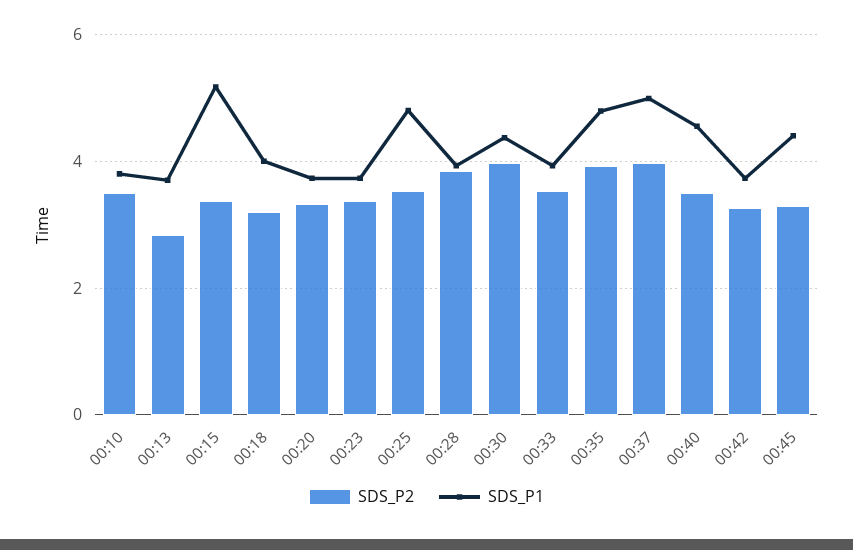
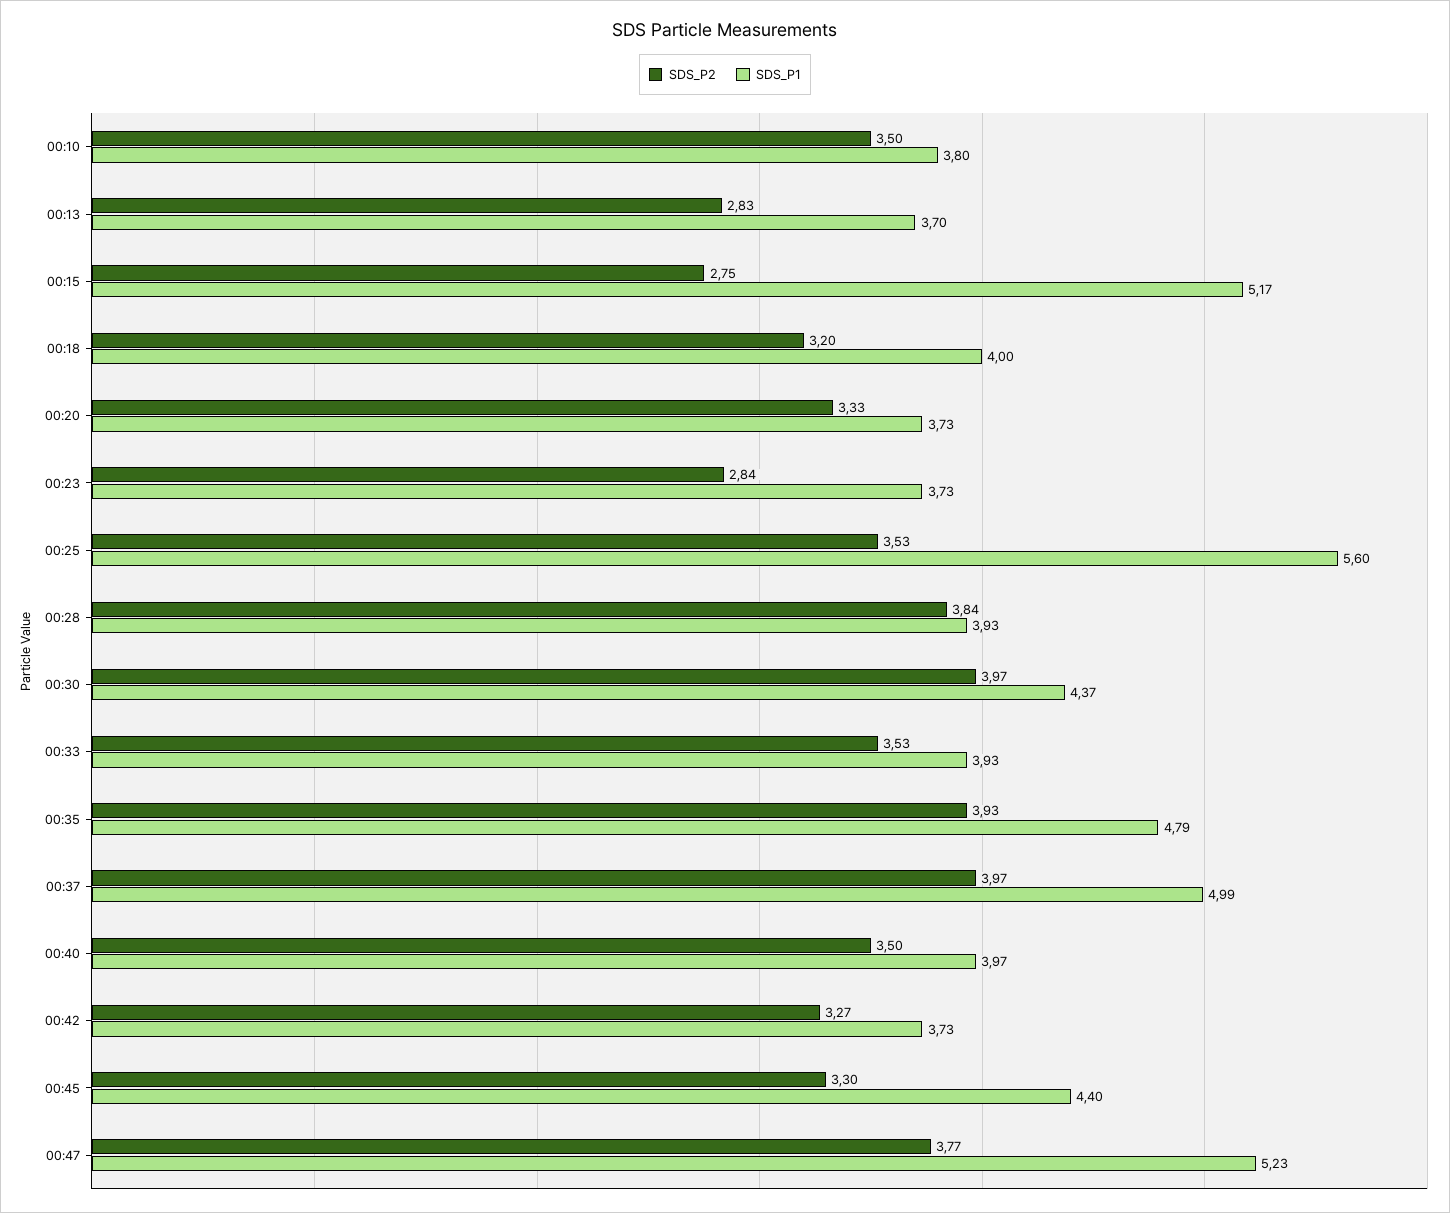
SDS_P2, 00:15: 3.4 -> 2.75
SDS_P2, 00:23: 3.4 -> 2.84
SDS_P1, 00:25: 4.8 -> 5.6
SDS_P1, 00:40: 4.6 -> 3.97
SDS_P2, 00:47: none -> 3.77
SDS_P1, 00:47: none -> 5.23

